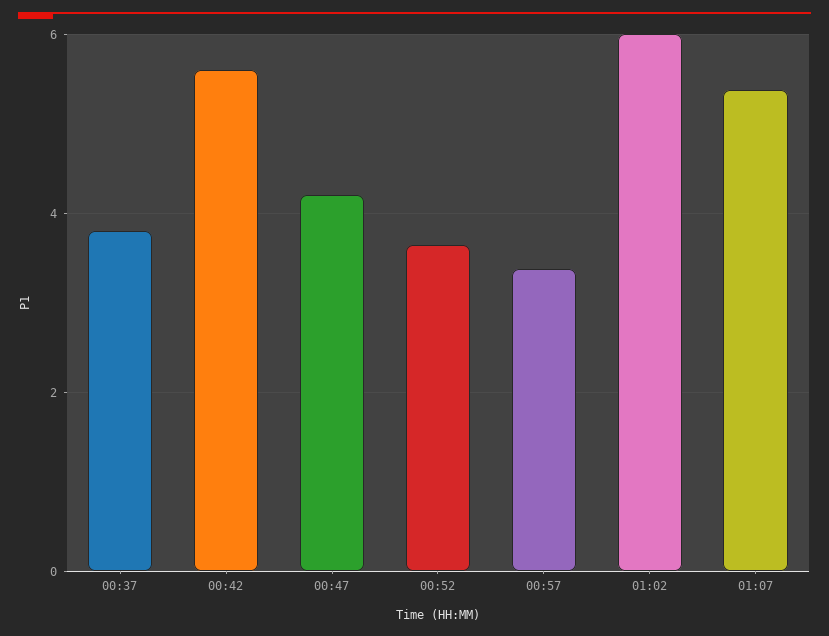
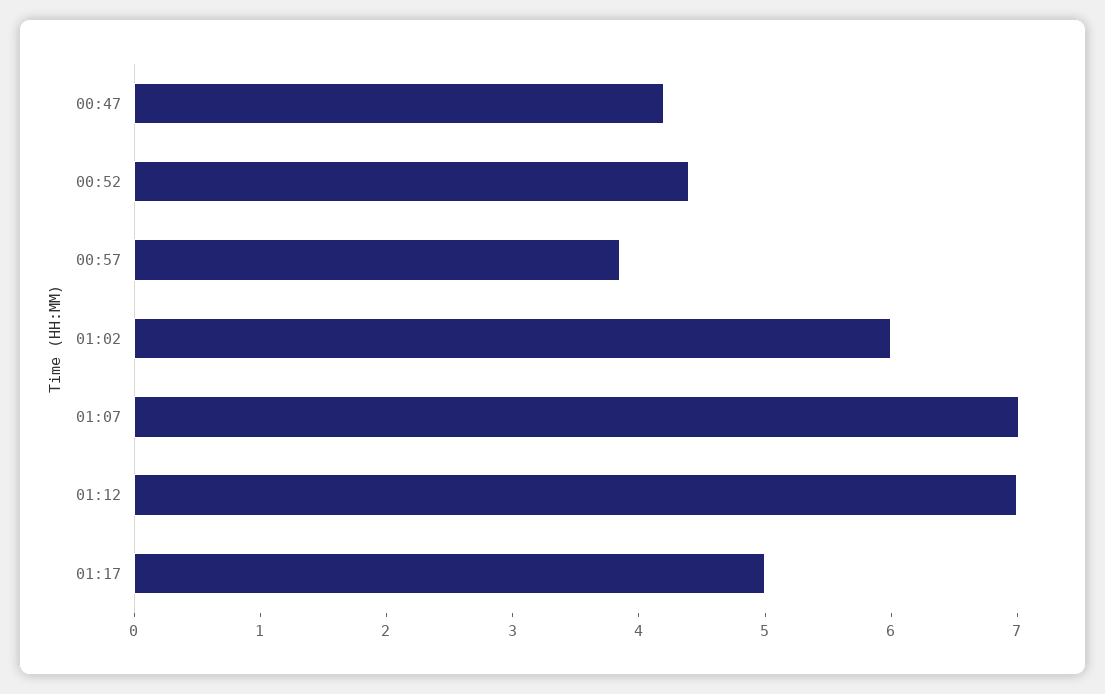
00:37: 3.8 -> none
00:42: 5.6 -> none
00:52: 3.6 -> 4.4
00:57: 3.4 -> 3.8
01:07: 5.4 -> 7
01:12: none -> 7
01:17: none -> 5

